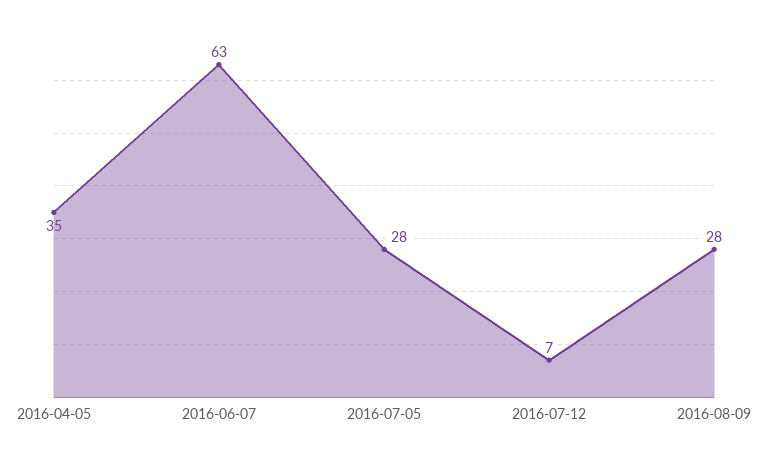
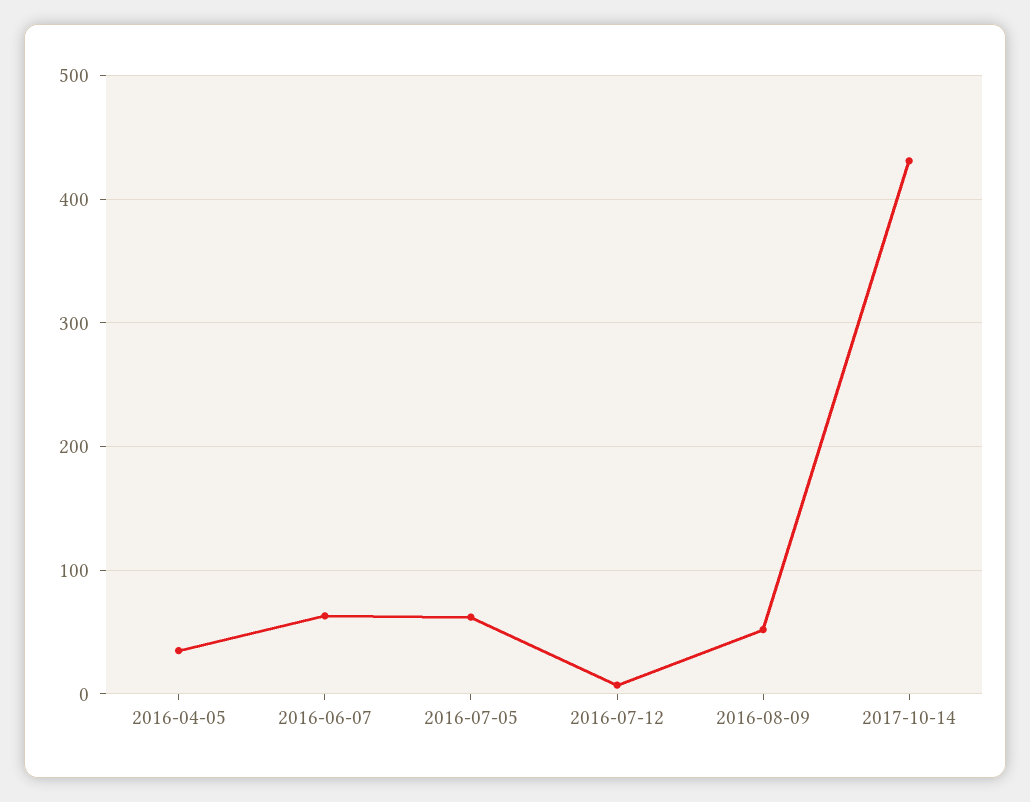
2016-07-05: 28 -> 60
2016-08-09: 28 -> 50
2017-10-14: none -> 430

